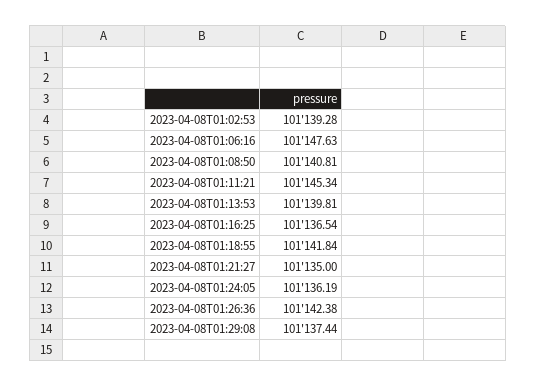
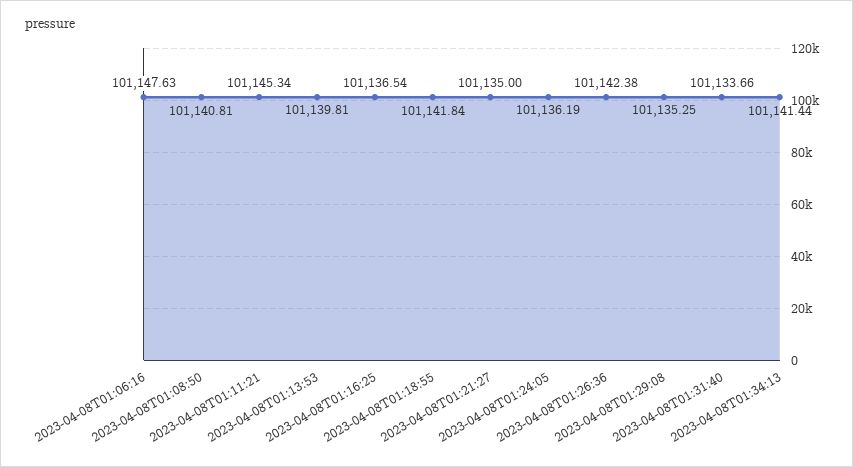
2023-04-08T01:02:53: 101139.28 -> none
2023-04-08T01:29:08: 101137.44 -> 101135.25
2023-04-08T01:31:40: none -> 101133.66
2023-04-08T01:34:13: none -> 101141.44

